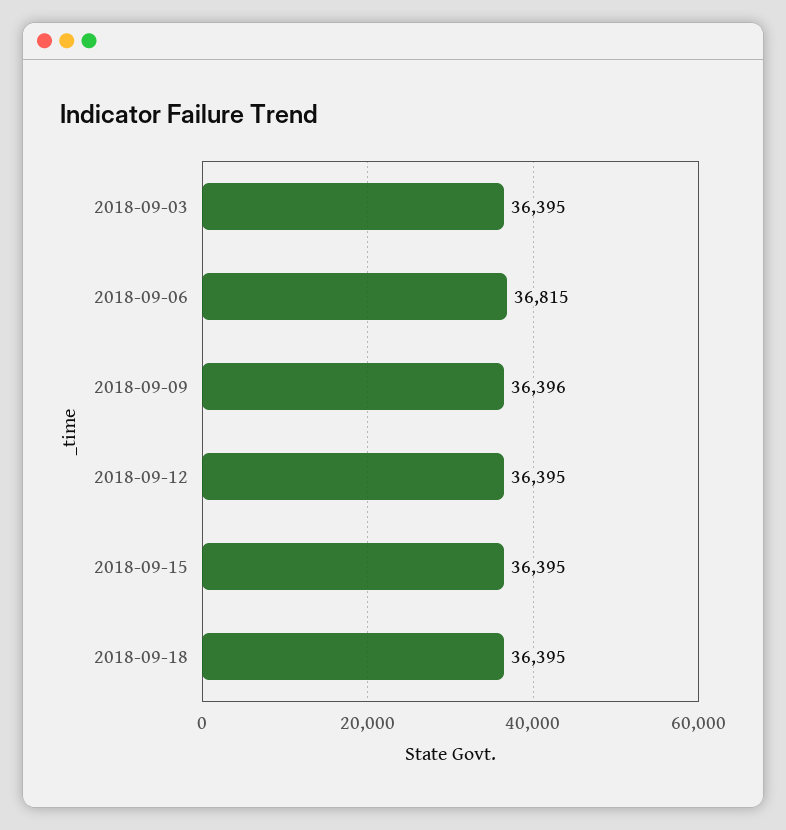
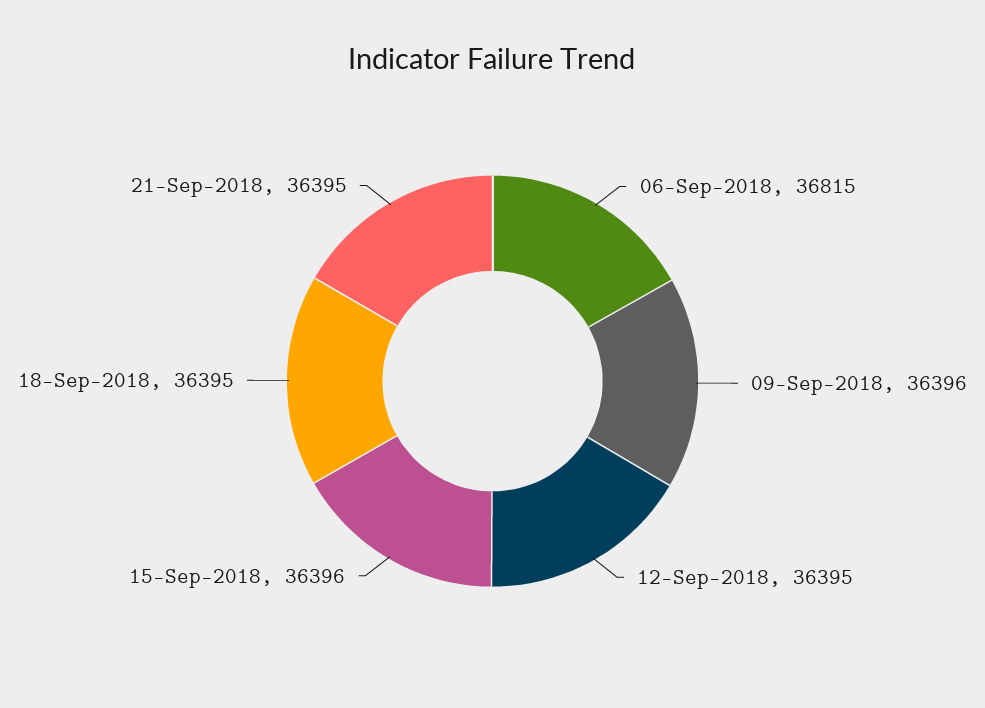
2018-09-03: 36395 -> none
2018-09-15: 36395 -> 36396
21-Sep-2018: none -> 36395

